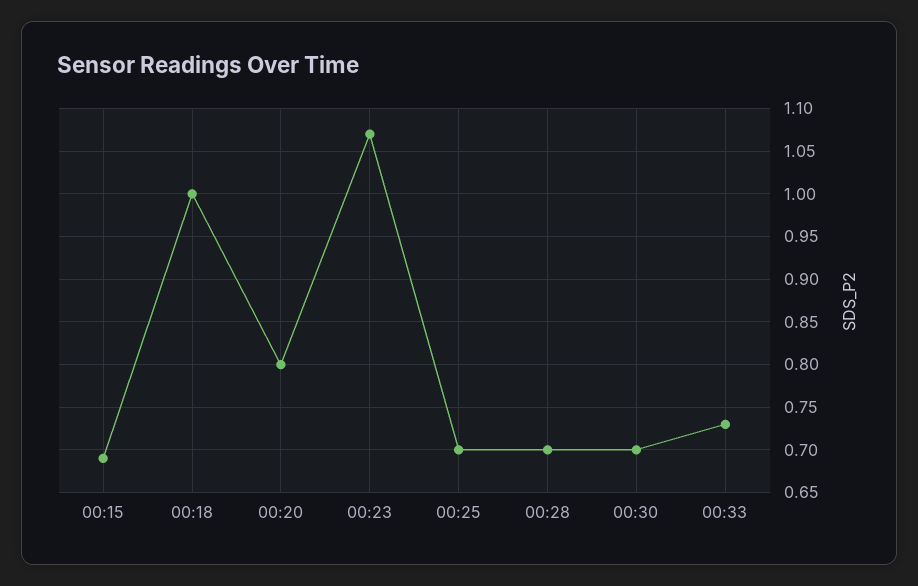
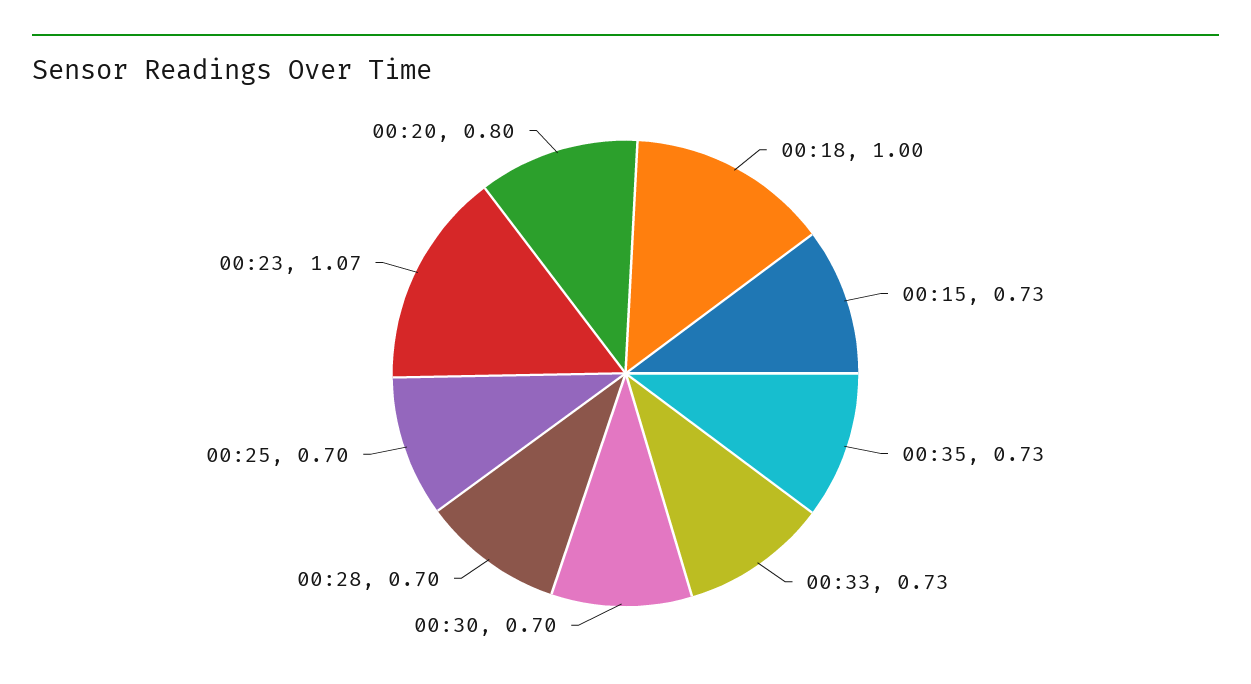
00:15: 0.69 -> 0.73
00:35: none -> 0.73

